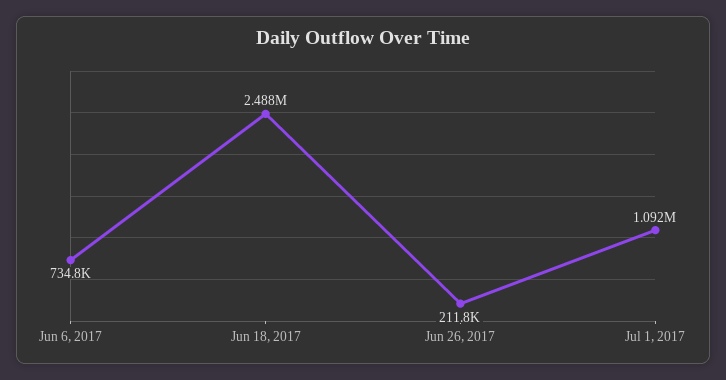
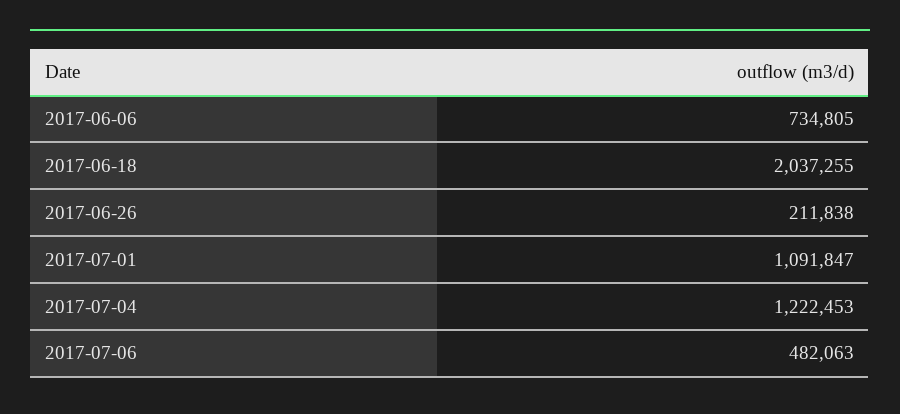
Jun 18, 2017: 2488000 -> 2037255
2017-07-04: none -> 1222453
2017-07-06: none -> 482063

